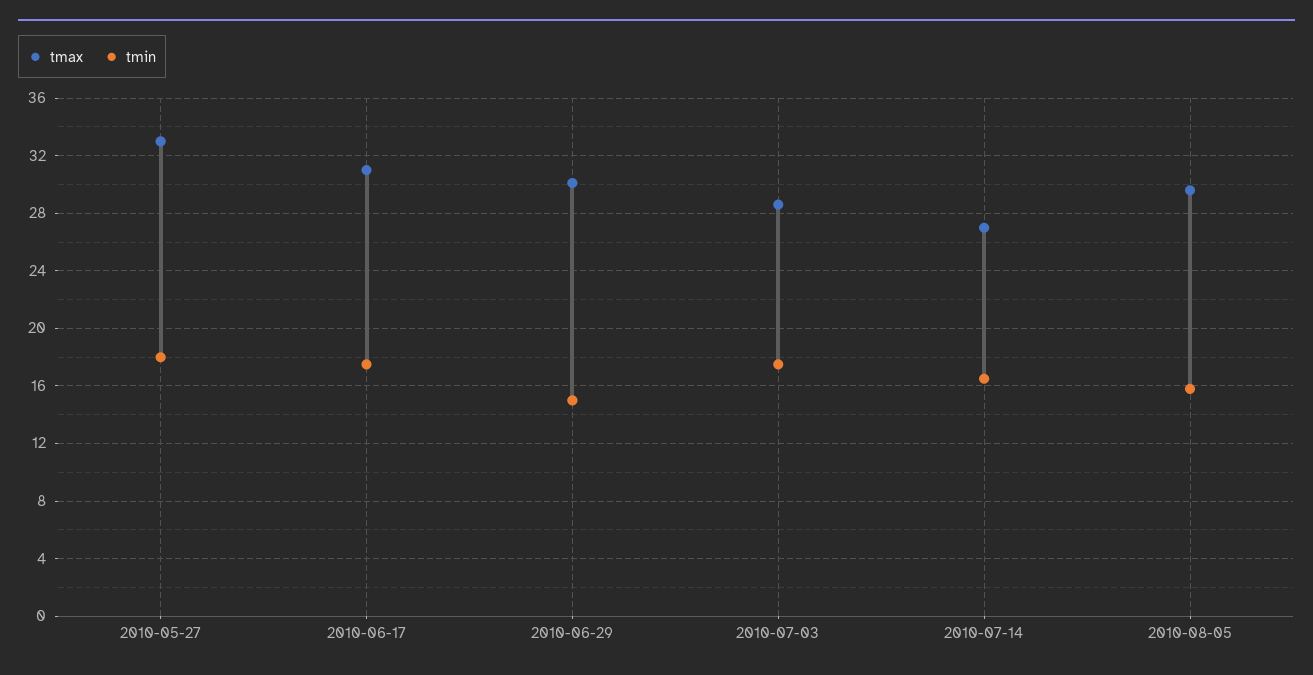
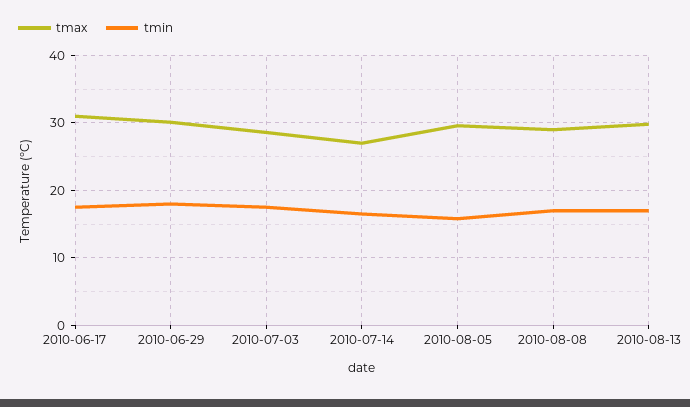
tmax, 2010-05-27: 33 -> none
tmin, 2010-05-27: 18 -> none
tmin, 2010-06-29: 15 -> 18
tmax, 2010-08-08: none -> 29
tmin, 2010-08-08: none -> 17
tmax, 2010-08-13: none -> 30
tmin, 2010-08-13: none -> 17

